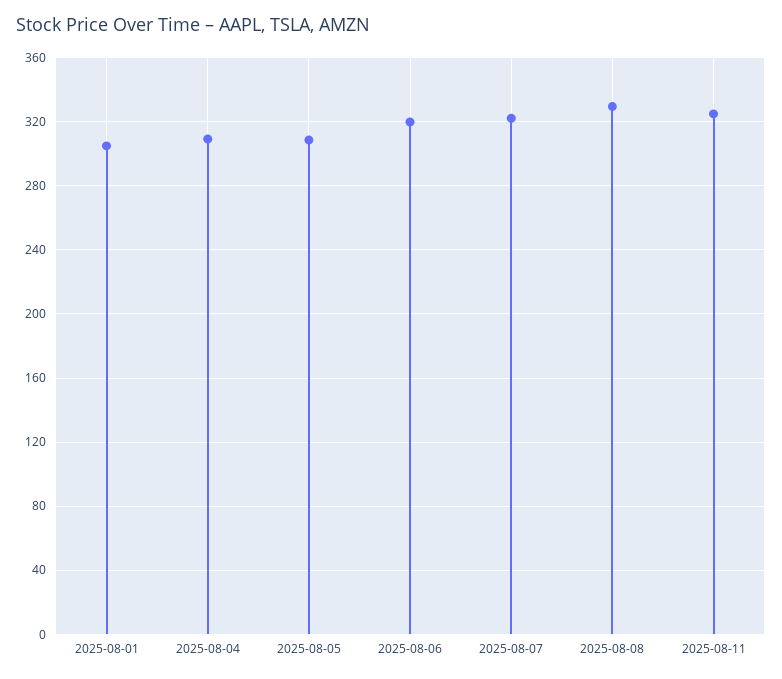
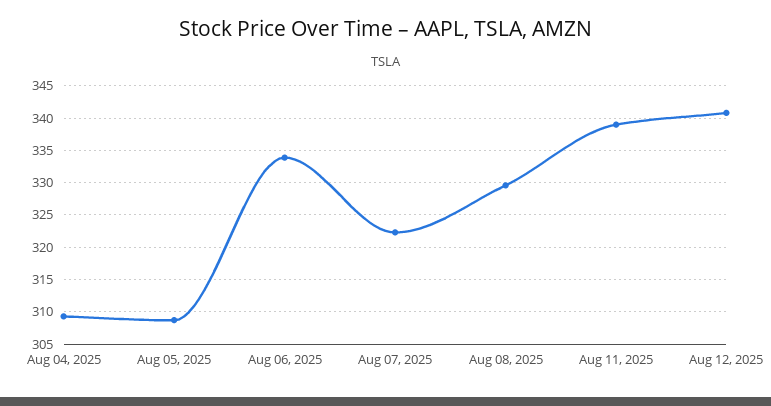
2025-08-01: 305 -> none
2025-08-06: 320 -> 334
2025-08-11: 325 -> 339
Aug 12, 2025: none -> 341

